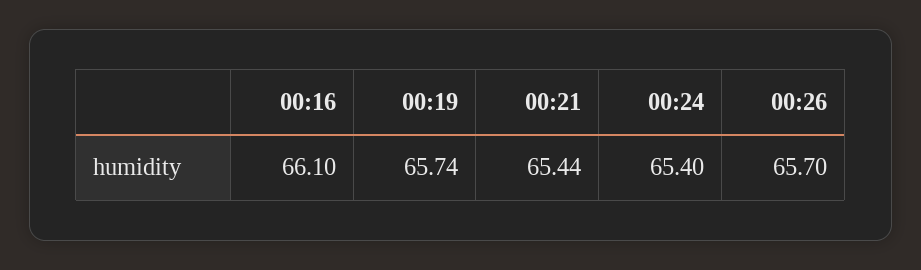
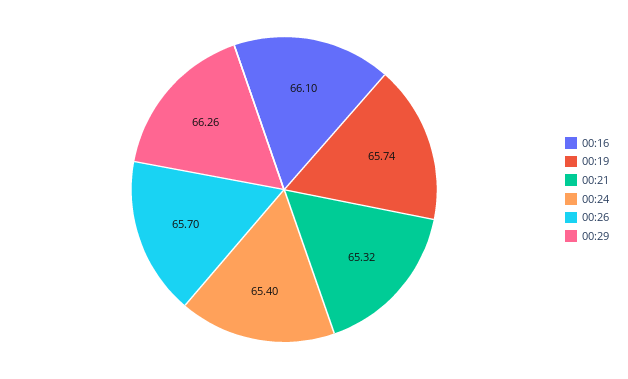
00:21: 65.44 -> 65.32
00:29: none -> 66.26

